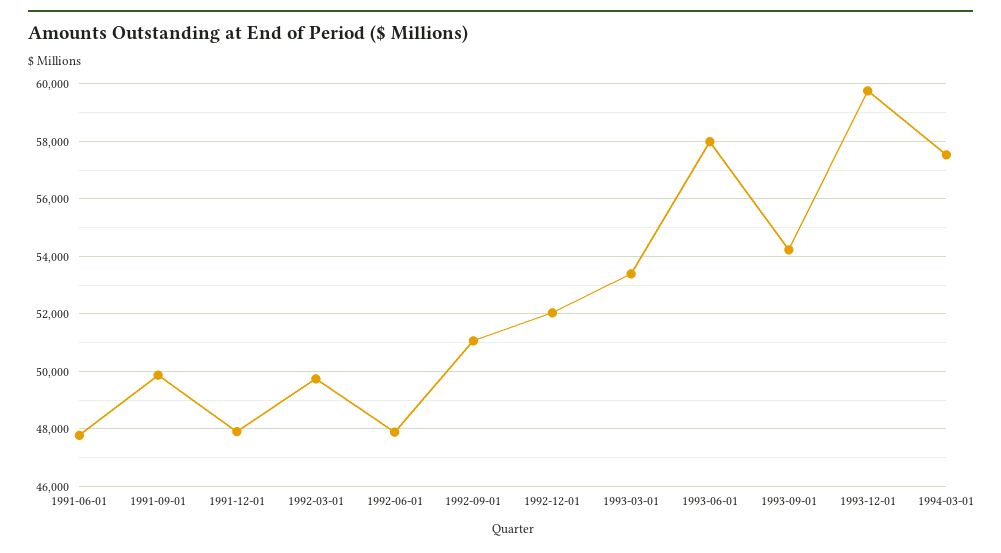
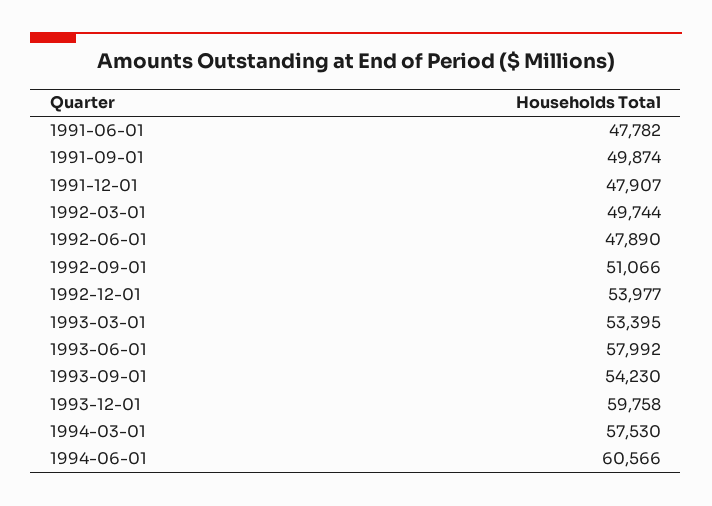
1992-12-01: 52000 -> 53977
1994-06-01: none -> 60566

